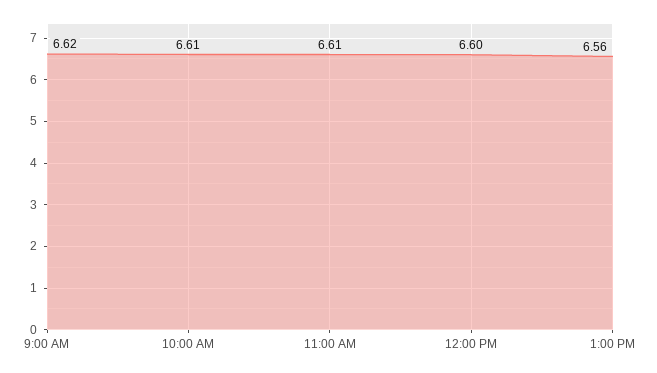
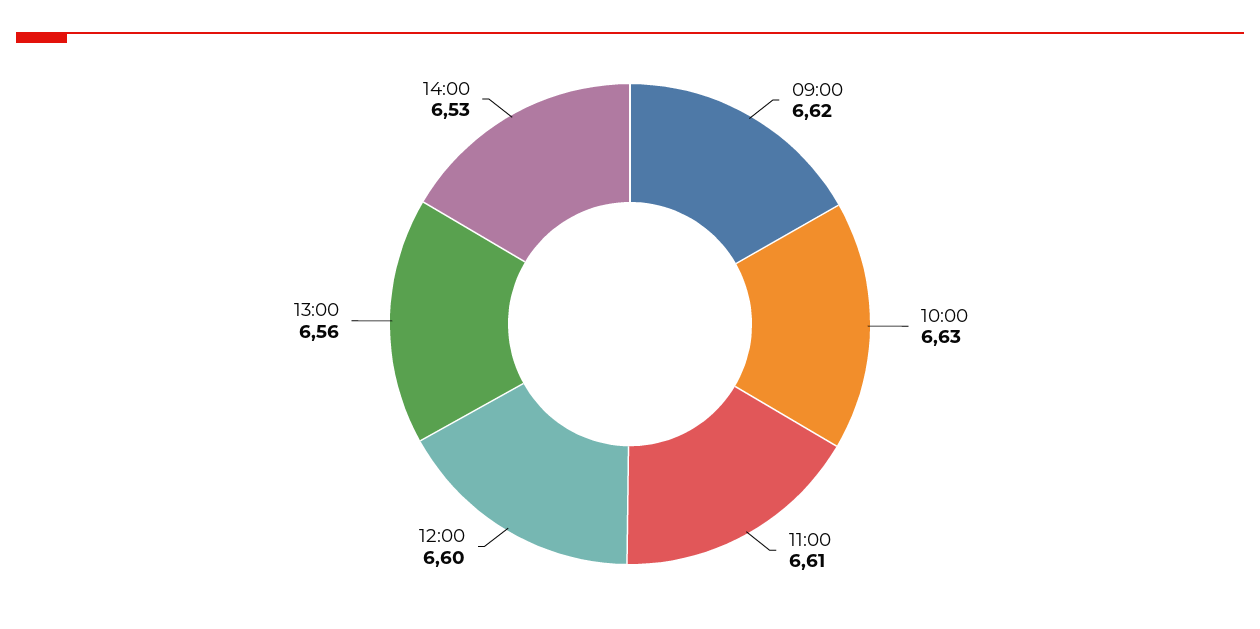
10:00 AM: 6.61 -> 6.63
14:00: none -> 6.53

